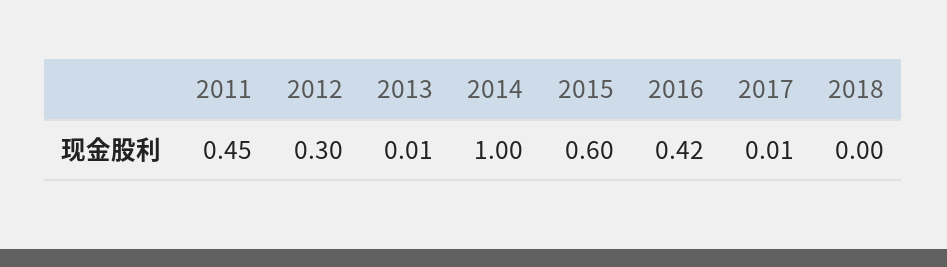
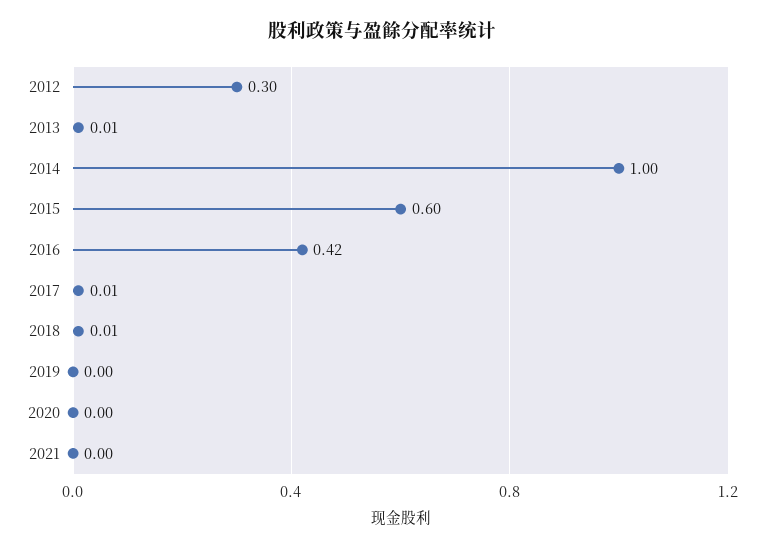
2011: 0.45 -> none
2018: 0 -> 0.01
2019: none -> 0
2020: none -> 0
2021: none -> 0

